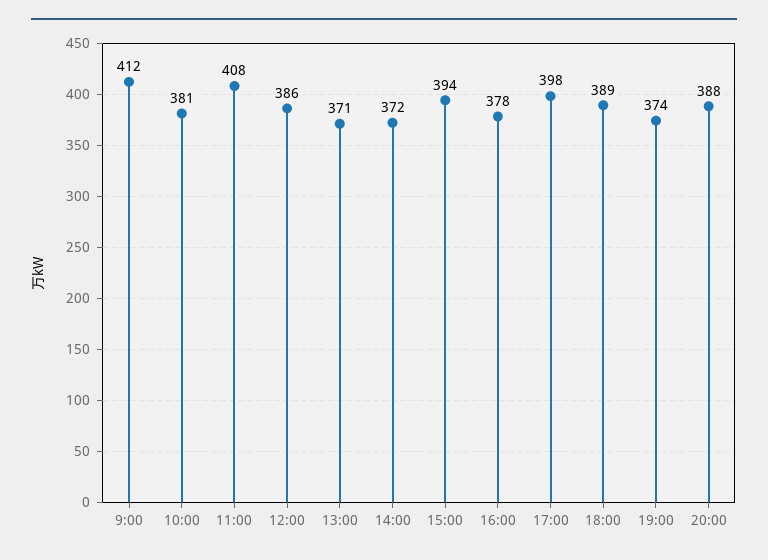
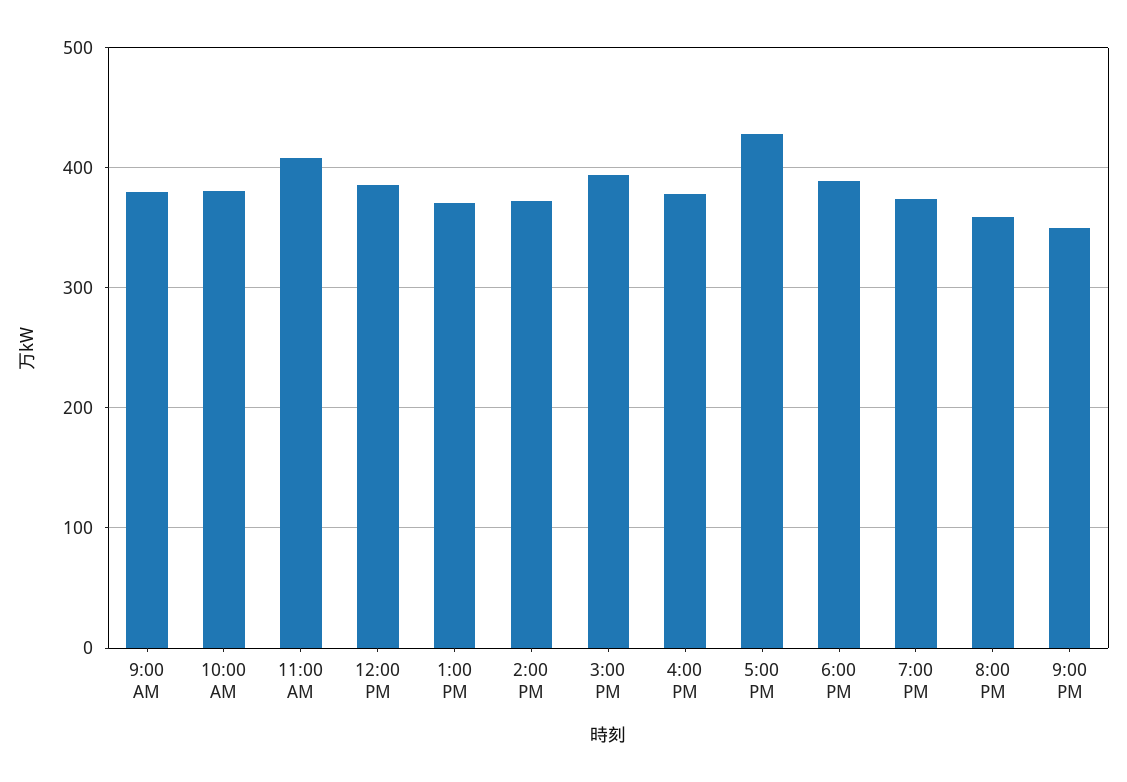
9:00: 412 -> 380
17:00: 398 -> 430
20:00: 388 -> 360
9:00 PM: none -> 350

